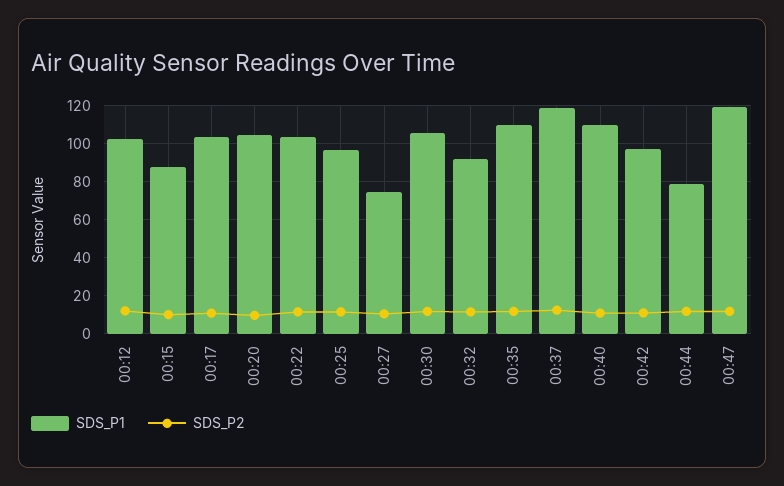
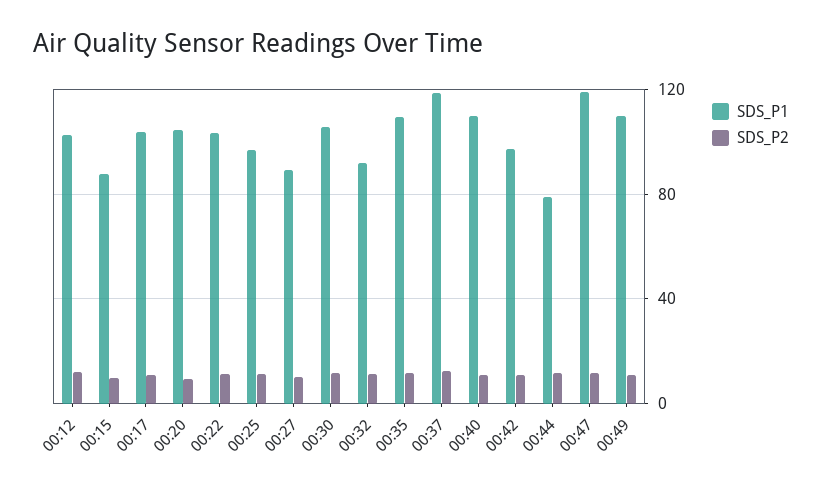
SDS_P1, 00:27: 75 -> 90
SDS_P1, 00:49: none -> 110
SDS_P2, 00:49: none -> 10

